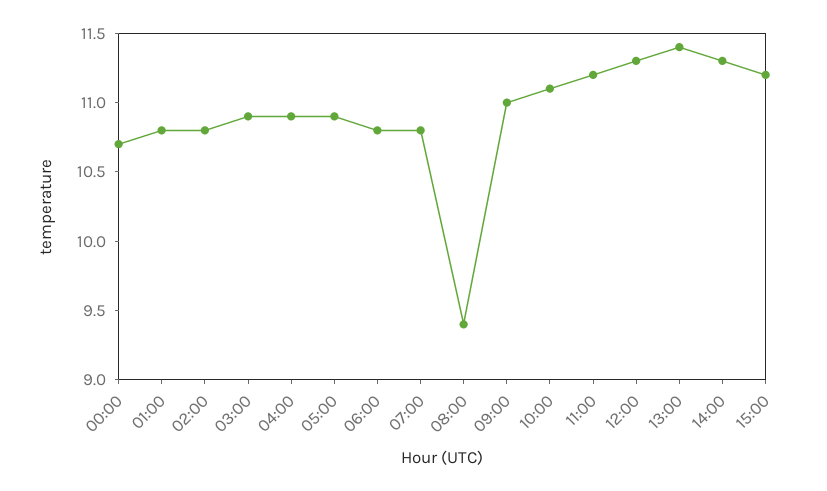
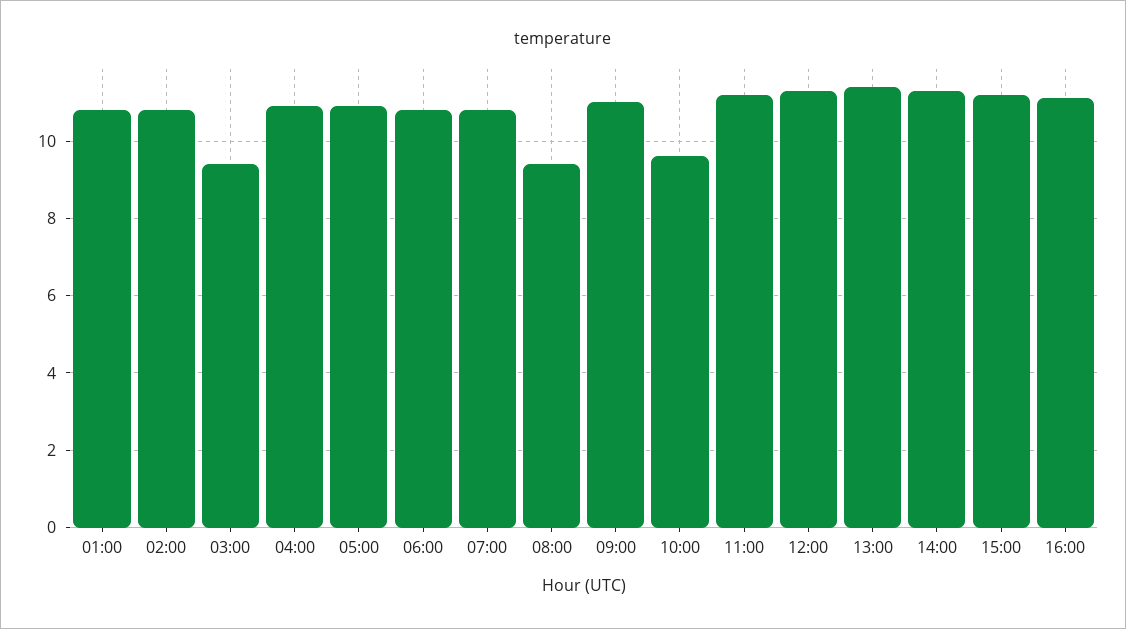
00:00: 10.7 -> none
03:00: 10.9 -> 9.5
10:00: 11.1 -> 9.5
16:00: none -> 11

